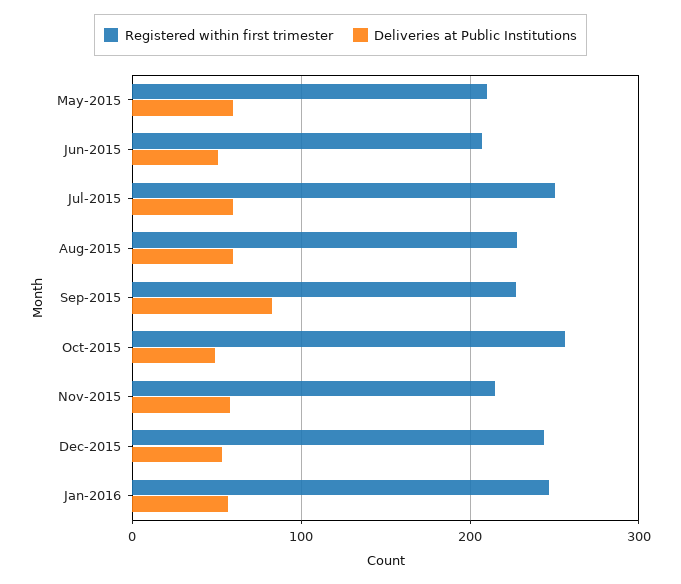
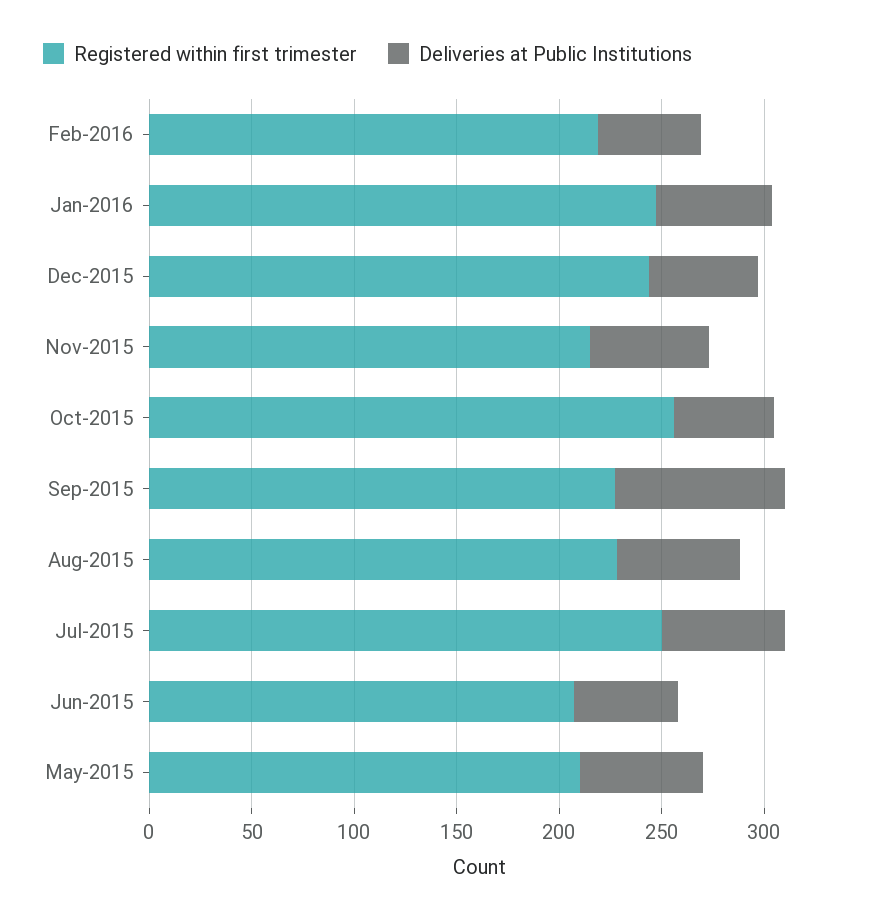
Registered within first trimester, Feb-2016: none -> 220
Deliveries at Public Institutions, Feb-2016: none -> 50

